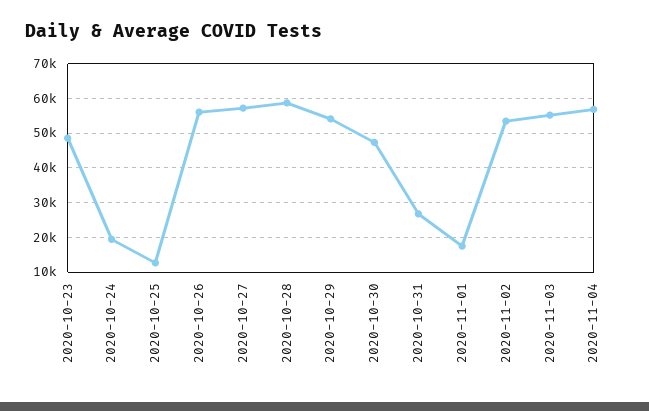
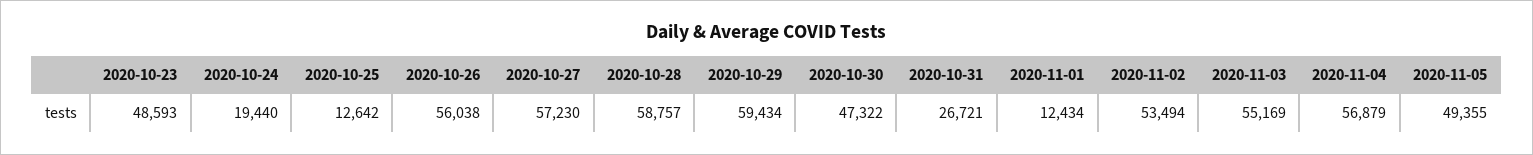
2020-10-29: 54000 -> 59434
2020-11-01: 18000 -> 12434
2020-11-05: none -> 49355

